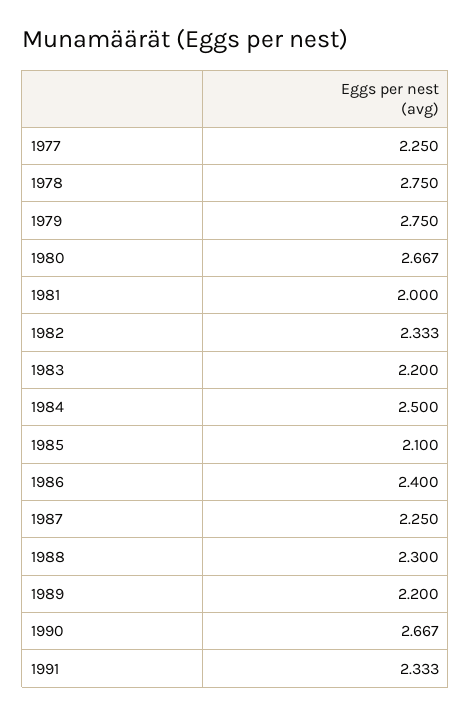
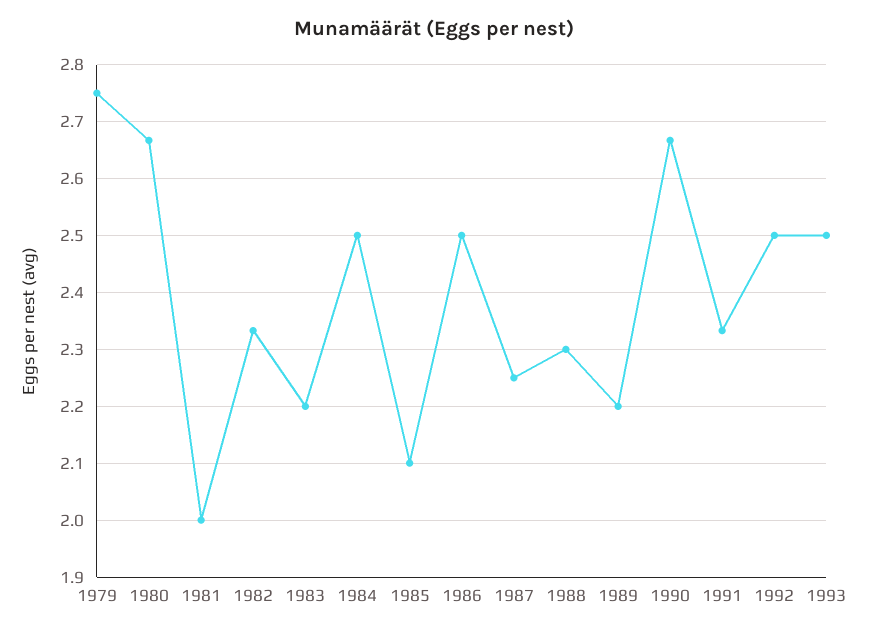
1977: 2.25 -> none
1978: 2.75 -> none
1986: 2.4 -> 2.5
1992: none -> 2.5
1993: none -> 2.5

